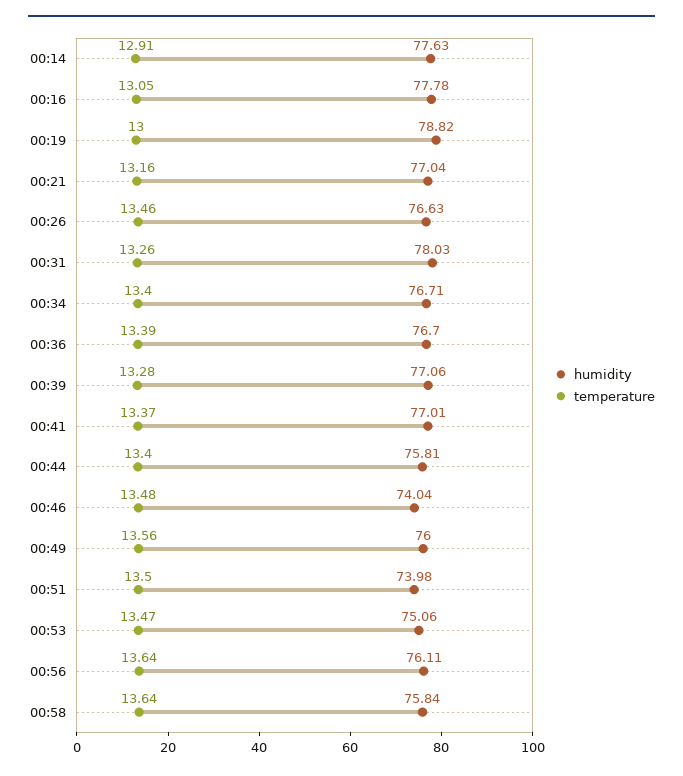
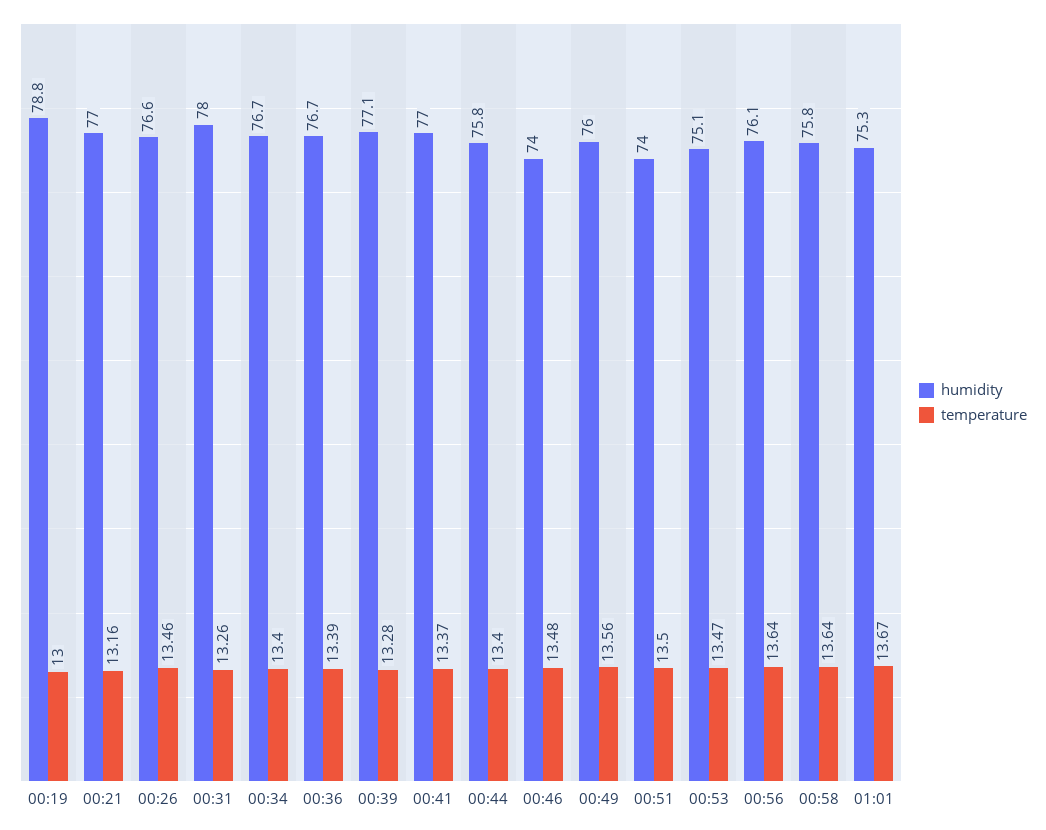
humidity, 00:14: 77.63 -> none
temperature, 00:14: 12.91 -> none
humidity, 00:16: 77.78 -> none
temperature, 00:16: 13.05 -> none
humidity, 01:01: none -> 75.3
temperature, 01:01: none -> 13.67

